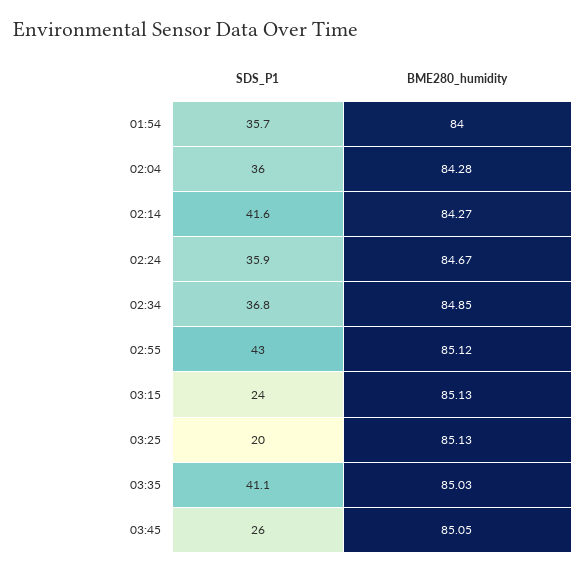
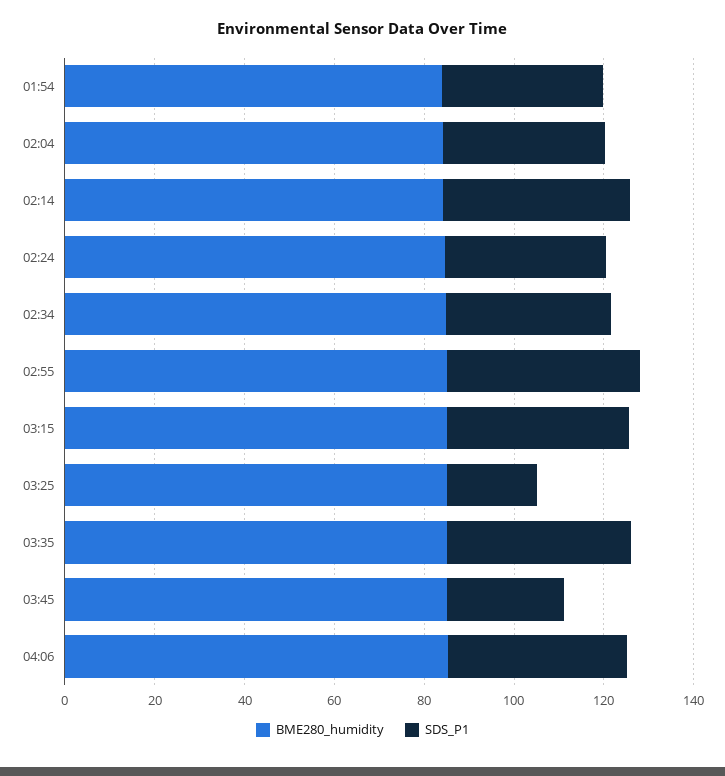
SDS_P1, 03:15: 24 -> 40
BME280_humidity, 04:06: none -> 85
SDS_P1, 04:06: none -> 40

